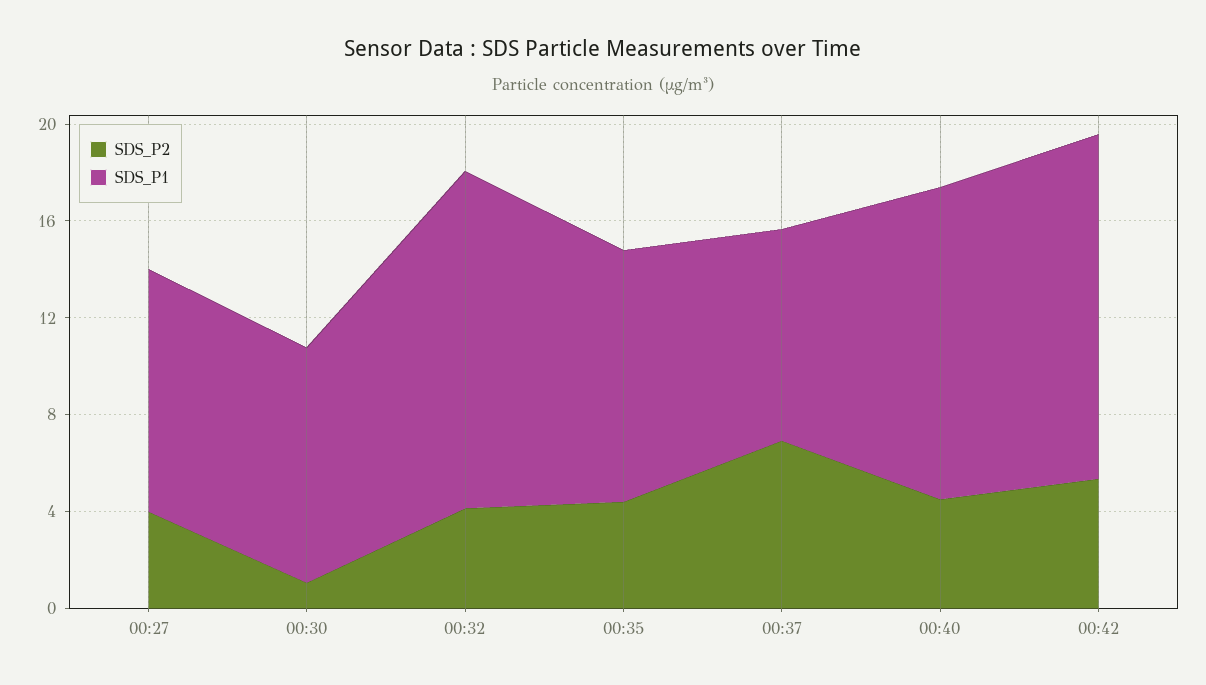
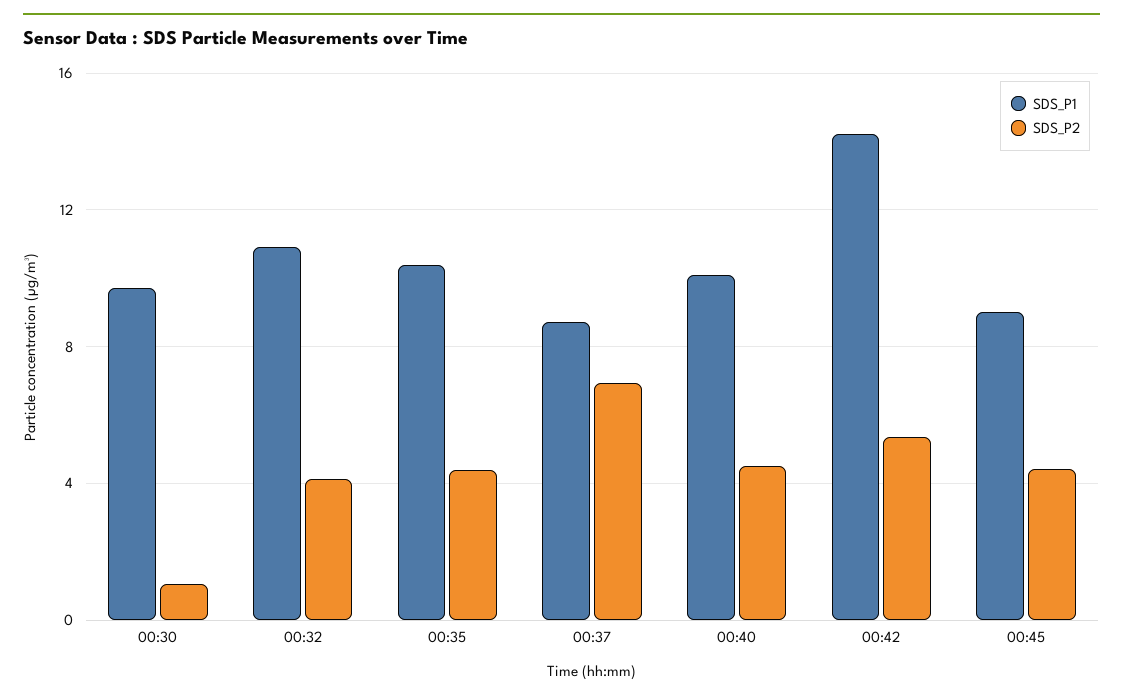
SDS_P2, 00:27: 4 -> none
SDS_P1, 00:27: 10 -> none
SDS_P1, 00:32: 14 -> 11
SDS_P1, 00:40: 13 -> 10
SDS_P1, 00:45: none -> 9
SDS_P2, 00:45: none -> 4.5

